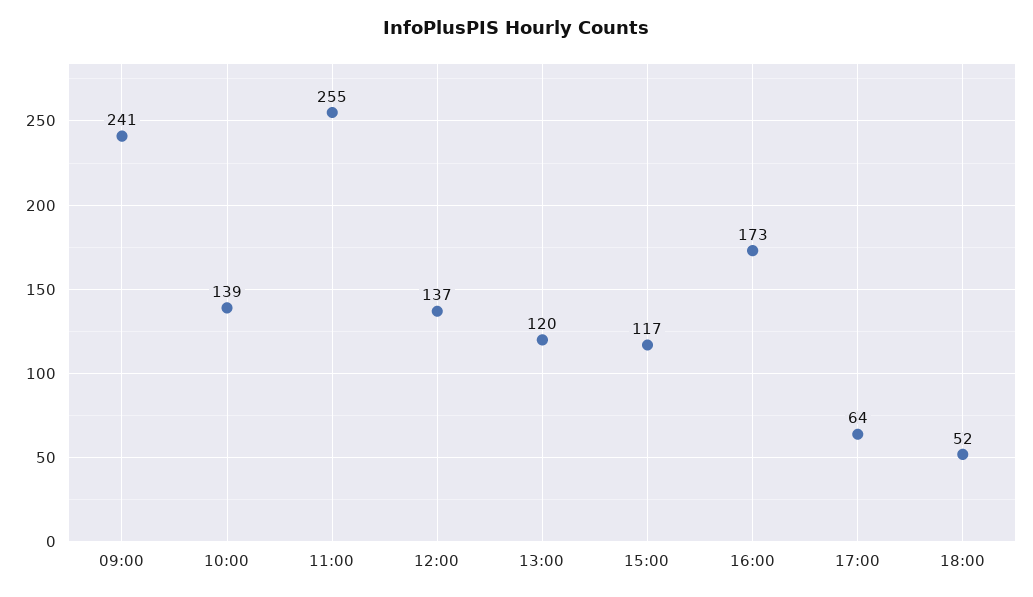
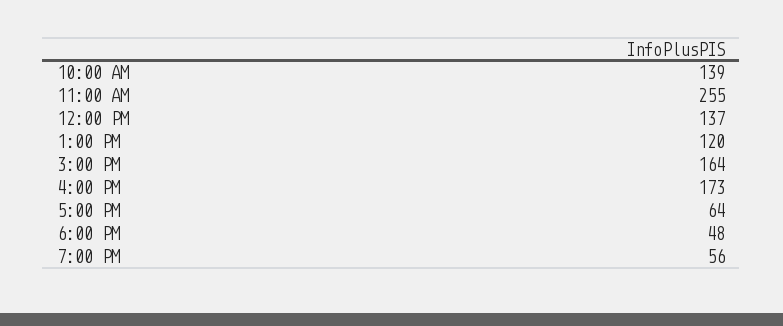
09:00: 241 -> none
15:00: 117 -> 164
18:00: 52 -> 48
7:00 PM: none -> 56

